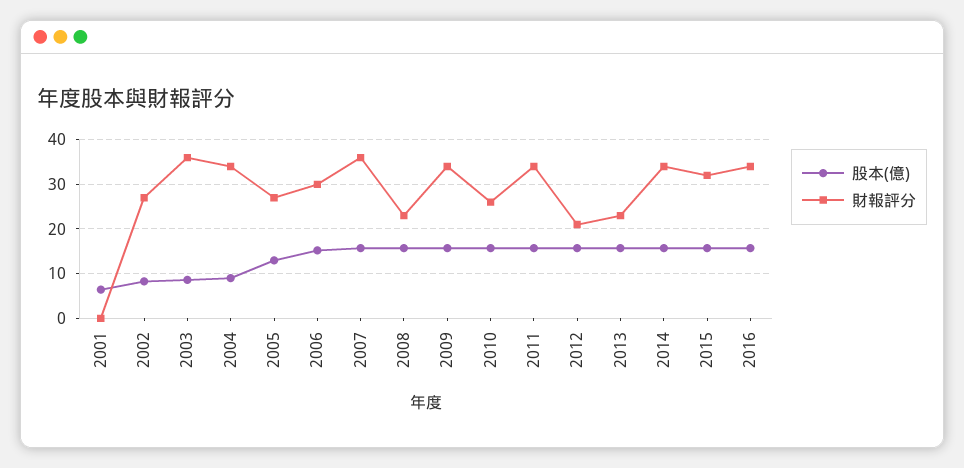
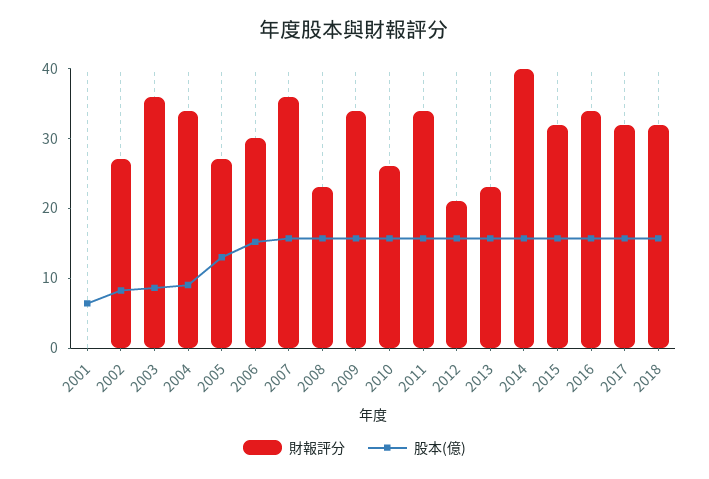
財報評分, 2014: 34 -> 40
財報評分, 2017: none -> 32
股本(億), 2017: none -> 16
財報評分, 2018: none -> 32
股本(億), 2018: none -> 16

